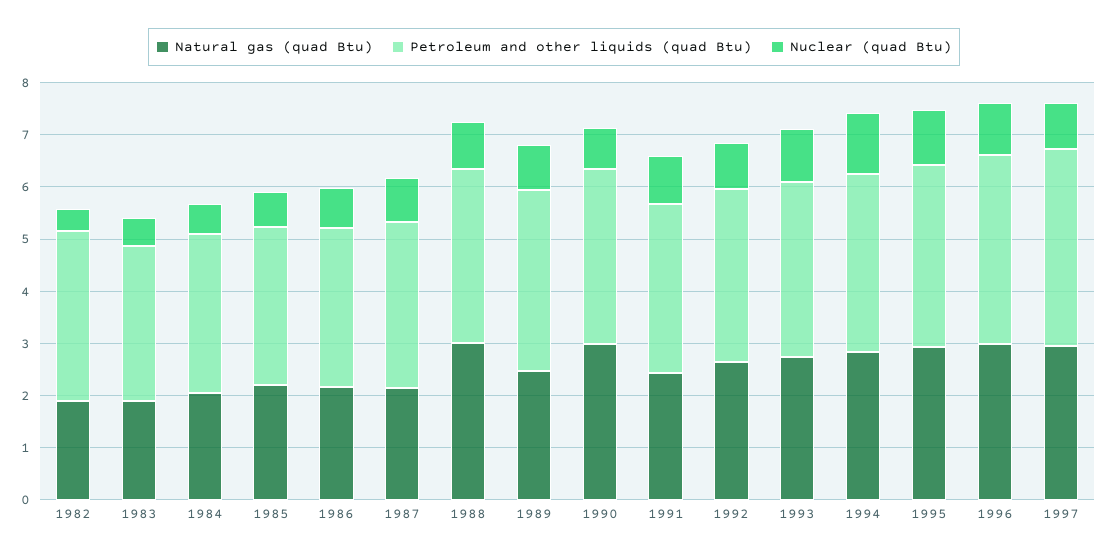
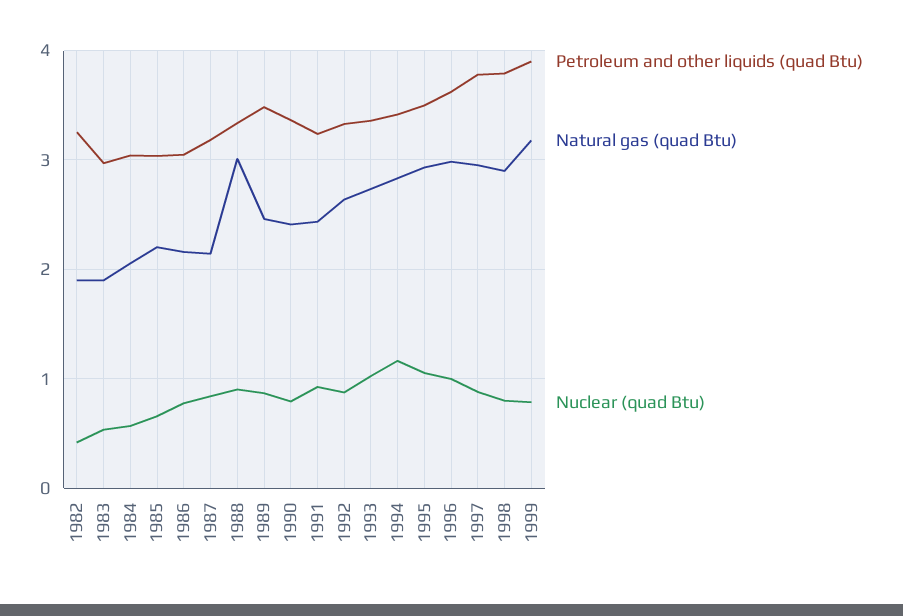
Natural gas (quad Btu), 1990: 3 -> 2.4
Petroleum and other liquids (quad Btu), 1998: none -> 3.8
Natural gas (quad Btu), 1998: none -> 2.9
Nuclear (quad Btu), 1998: none -> 0.8
Petroleum and other liquids (quad Btu), 1999: none -> 3.9
Natural gas (quad Btu), 1999: none -> 3.2
Nuclear (quad Btu), 1999: none -> 0.8

